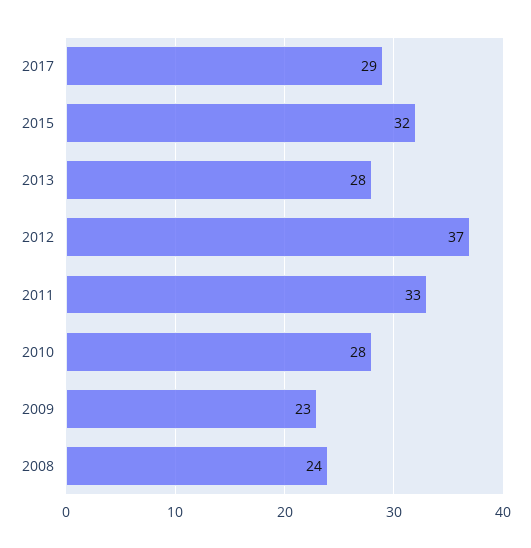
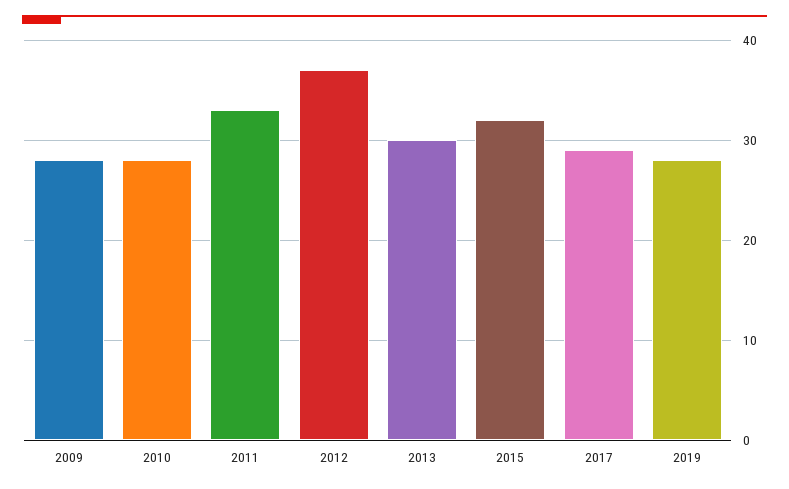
2013: 28 -> 30
2009: 23 -> 28
2008: 24 -> none
2019: none -> 28

